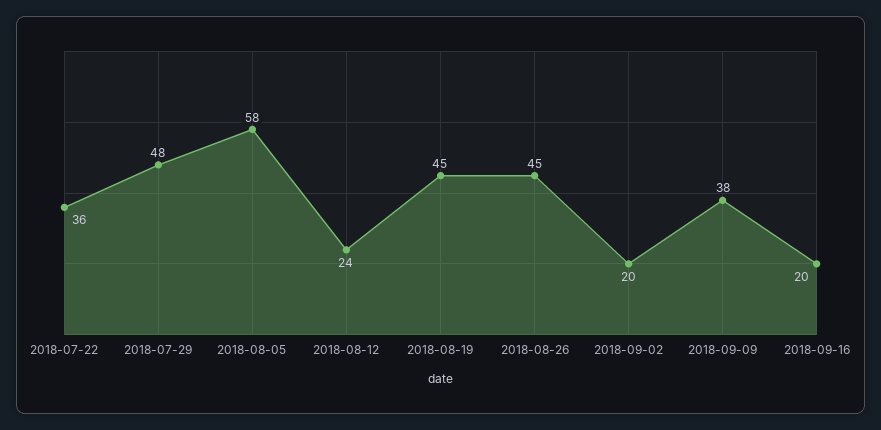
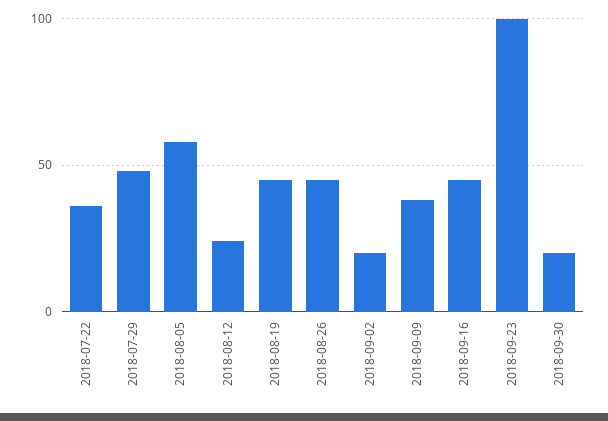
2018-09-16: 20 -> 45
2018-09-23: none -> 100
2018-09-30: none -> 20

